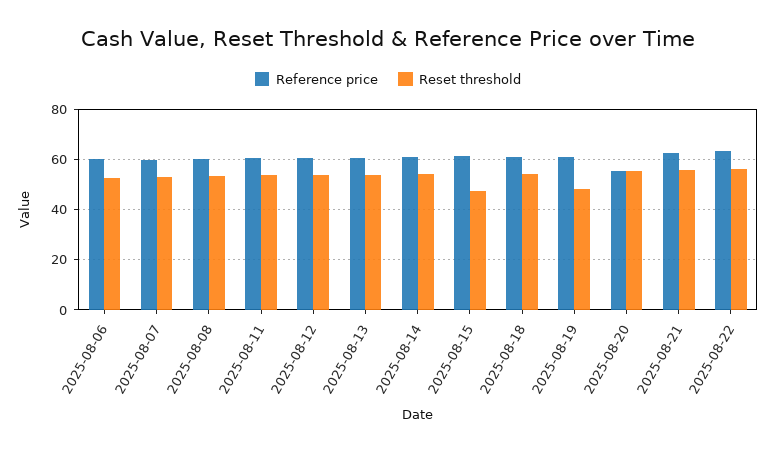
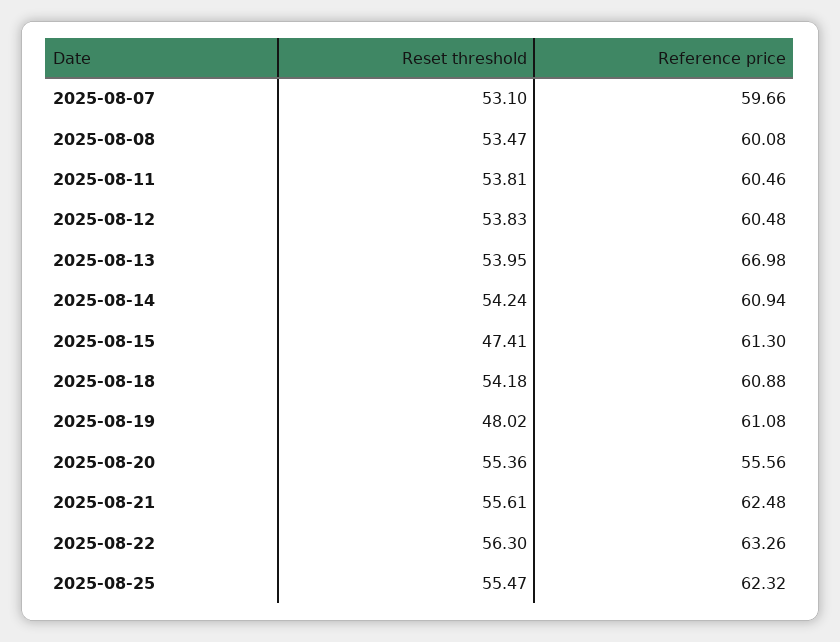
Reference price, 2025-08-06: 60 -> none
Reset threshold, 2025-08-06: 52.5 -> none
Reference price, 2025-08-13: 60 -> 66.98
Reset threshold, 2025-08-25: none -> 55.47
Reference price, 2025-08-25: none -> 62.32

